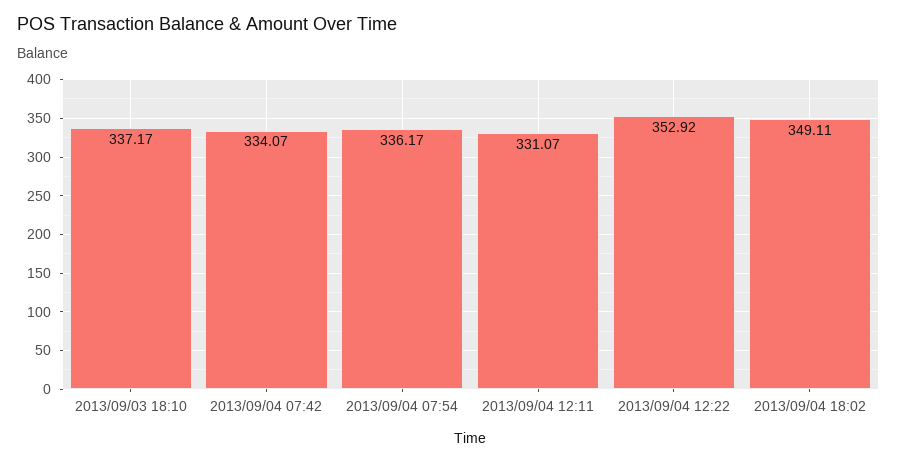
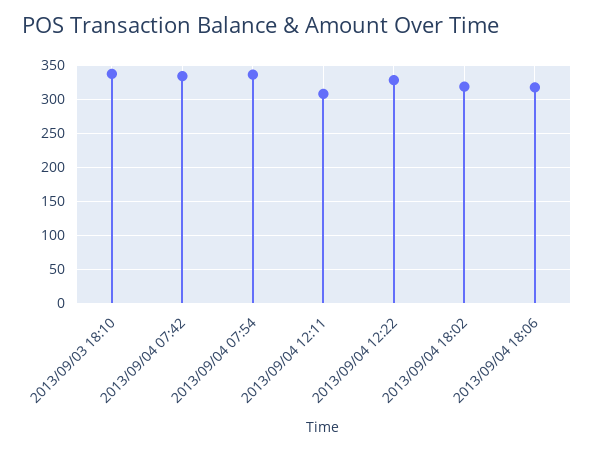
2013/09/04 12:11: 331.07 -> 310
2013/09/04 12:22: 352.92 -> 330
2013/09/04 18:02: 349.11 -> 320
2013/09/04 18:06: none -> 320

